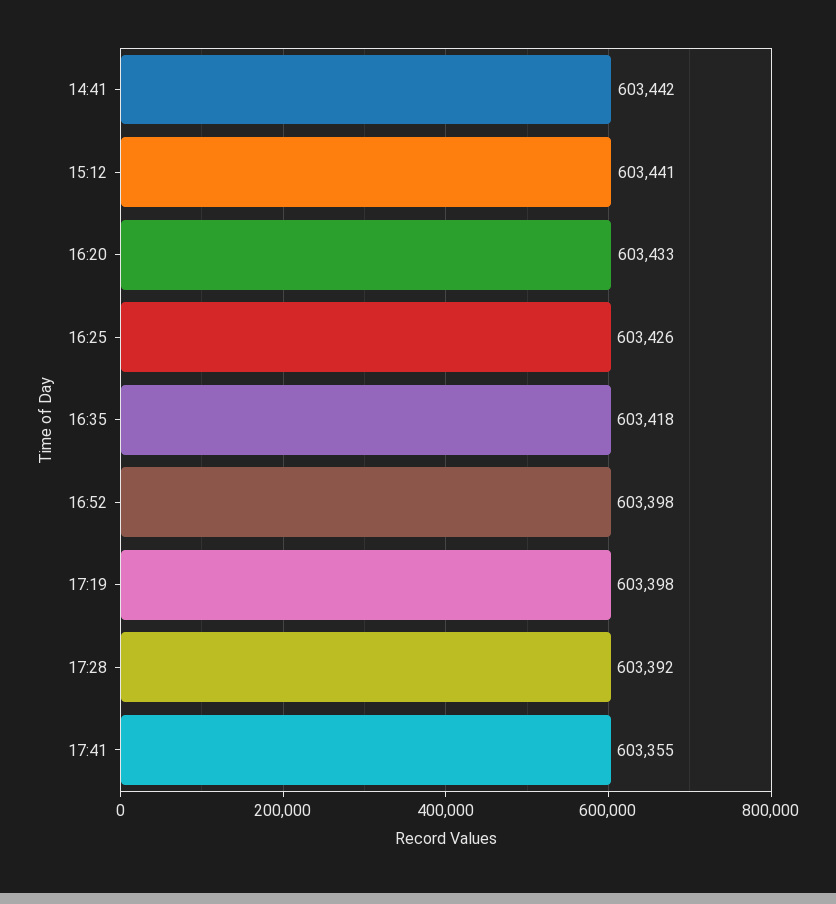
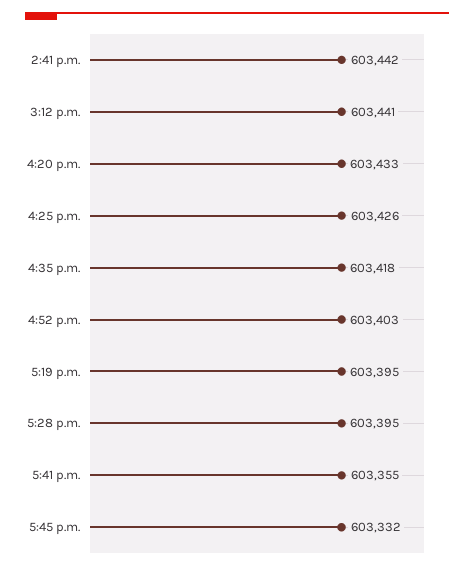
16:52: 603398 -> 603403
17:19: 603398 -> 603395
17:28: 603392 -> 603395
5:45 p.m.: none -> 603332

